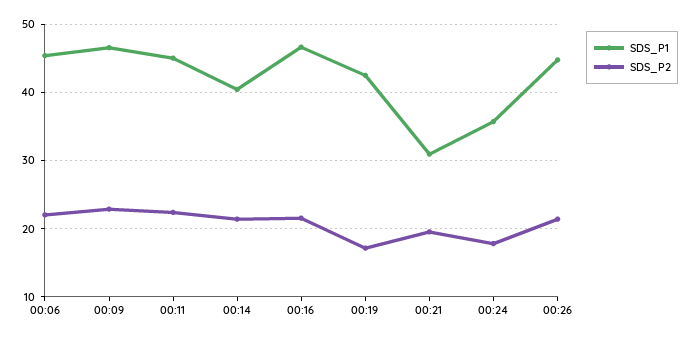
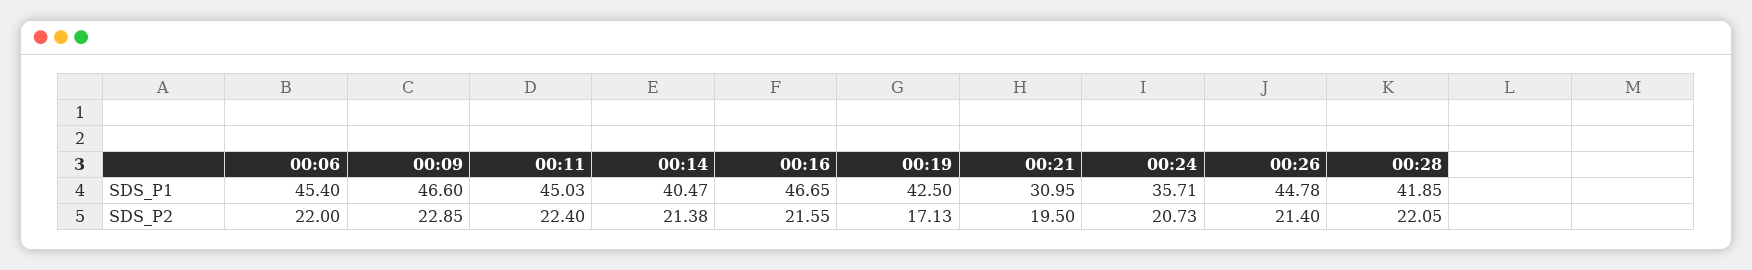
SDS_P2, 00:24: 18 -> 20.73
SDS_P1, 00:28: none -> 41.85
SDS_P2, 00:28: none -> 22.05

